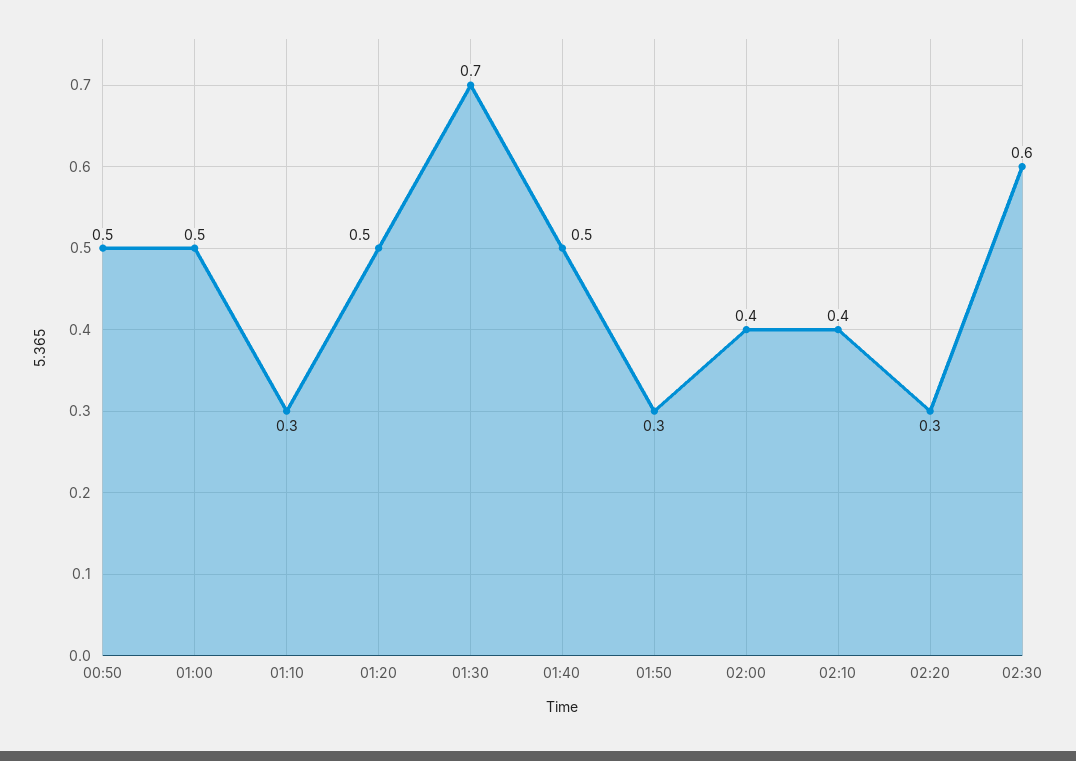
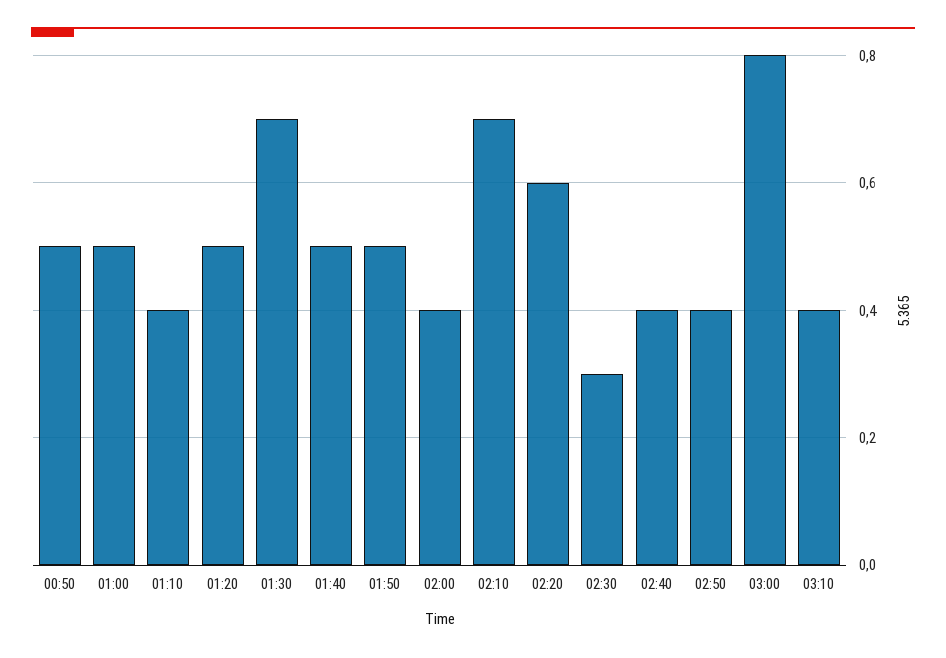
01:10: 0.3 -> 0.4
01:50: 0.3 -> 0.5
02:10: 0.4 -> 0.7
02:20: 0.3 -> 0.6
02:30: 0.6 -> 0.3
02:40: none -> 0.4
02:50: none -> 0.4
03:00: none -> 0.8
03:10: none -> 0.4

